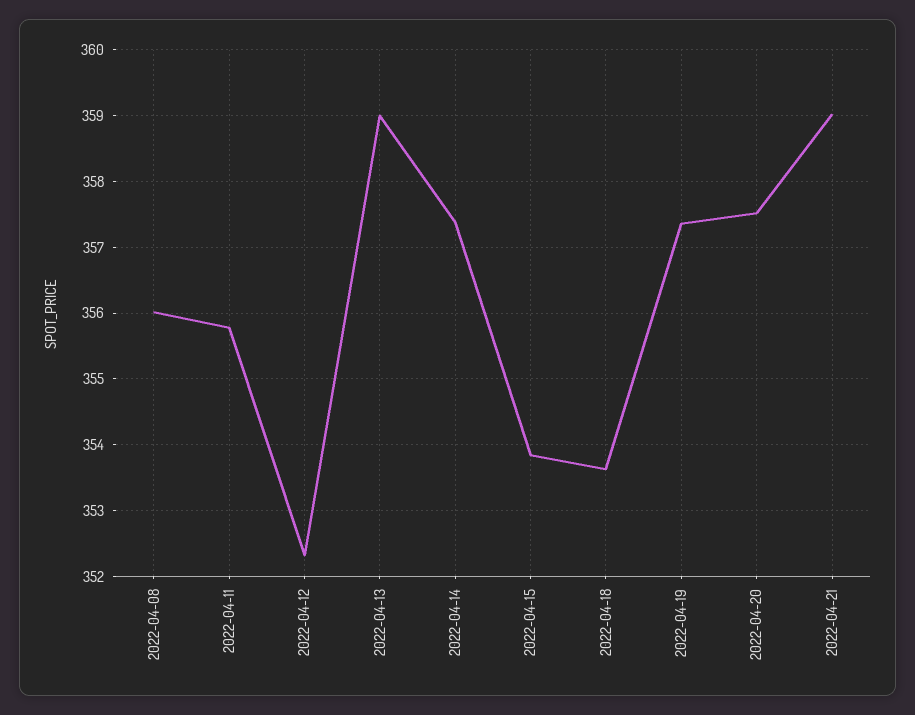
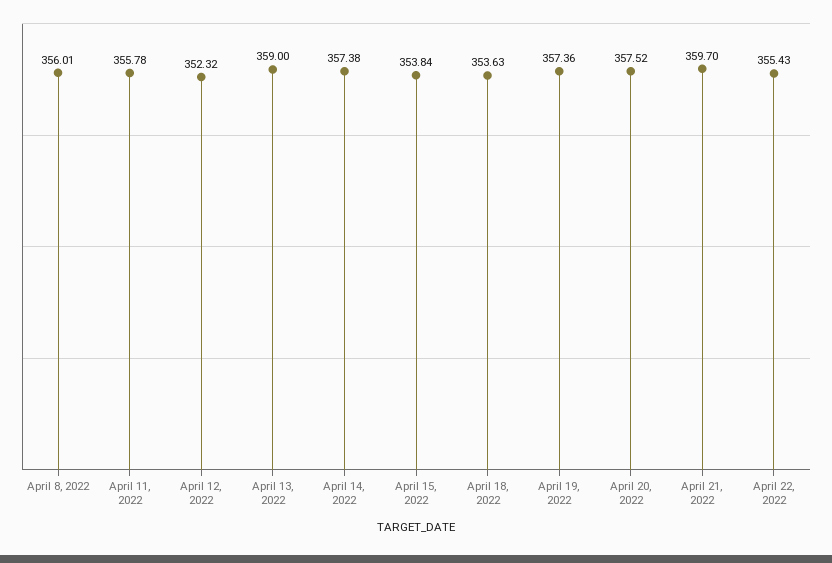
2022-04-21: 359 -> 359.7
April 22, 2022: none -> 355.43

